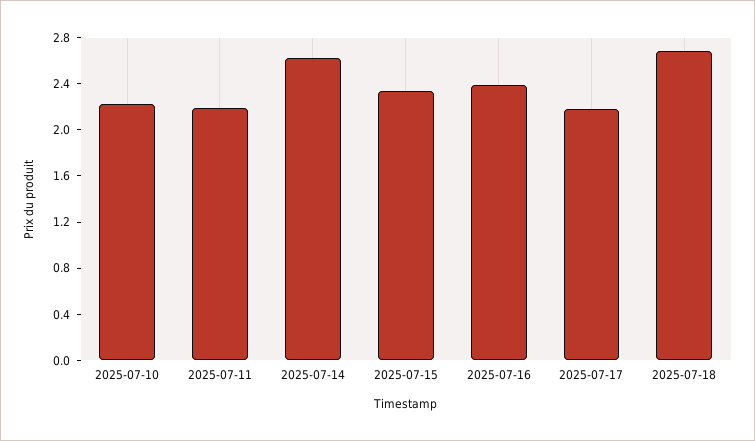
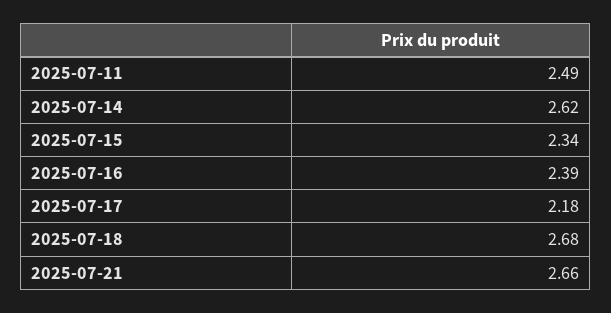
2025-07-10: 2.2 -> none
2025-07-11: 2.2 -> 2.49
2025-07-21: none -> 2.66

